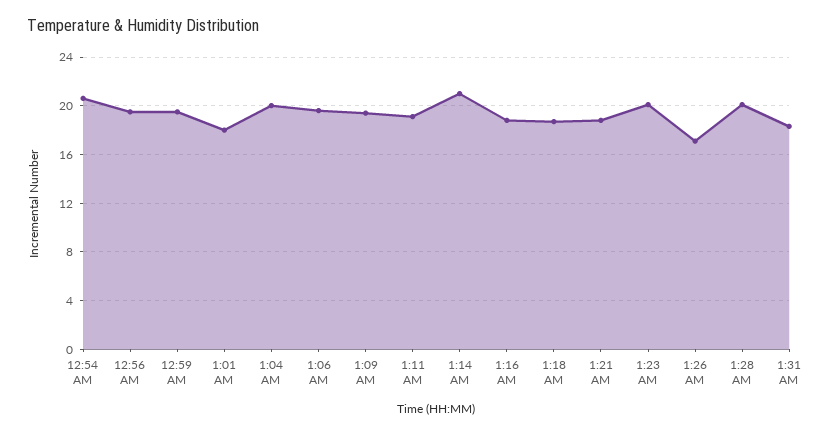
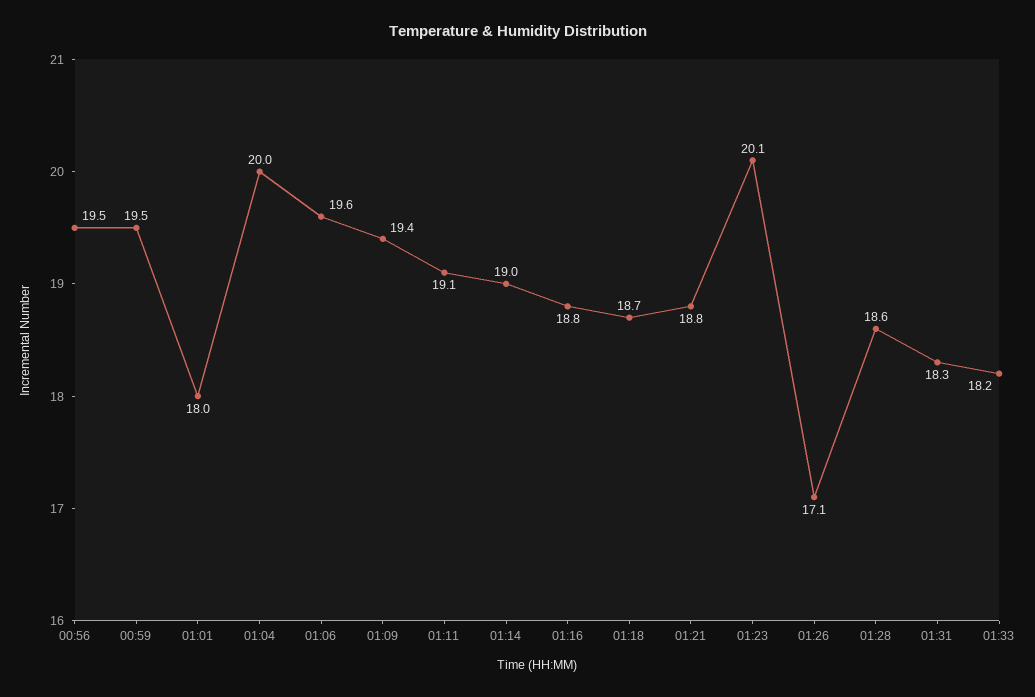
12:54 AM: 20.5 -> none
1:14 AM: 21 -> 19
1:28 AM: 20 -> 18.6
01:33: none -> 18.2

